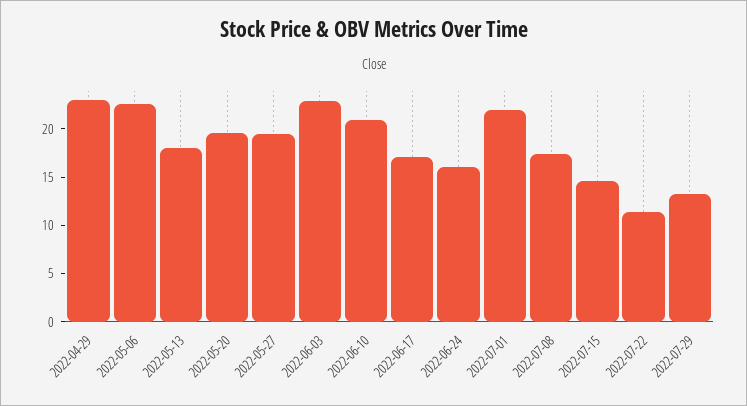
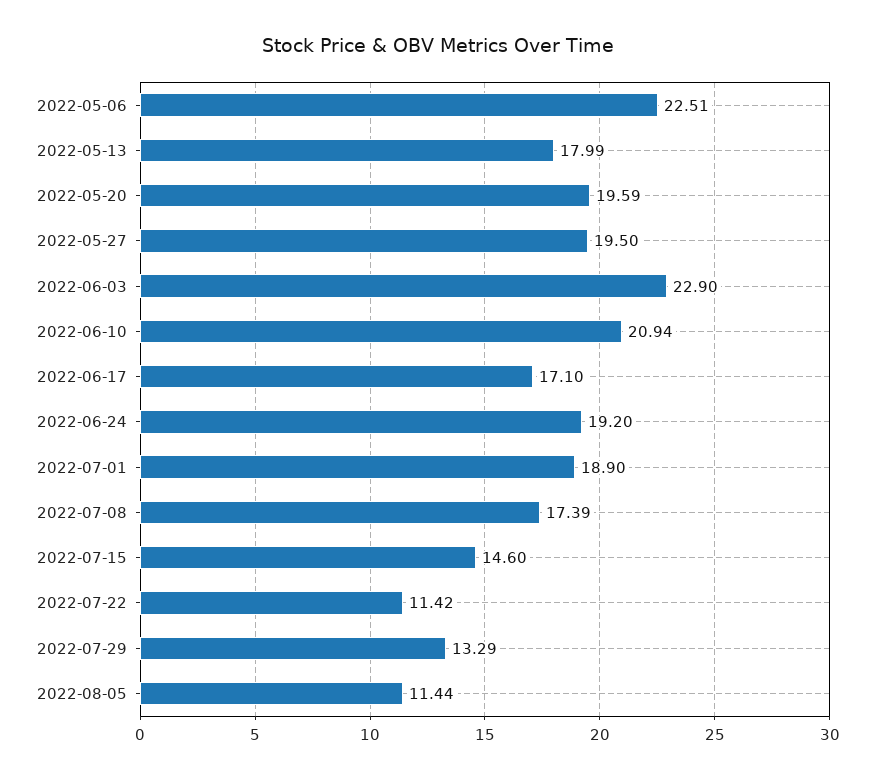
2022-04-29: 23 -> none
2022-06-24: 16 -> 19.2
2022-07-01: 22 -> 18.9
2022-08-05: none -> 11.44

